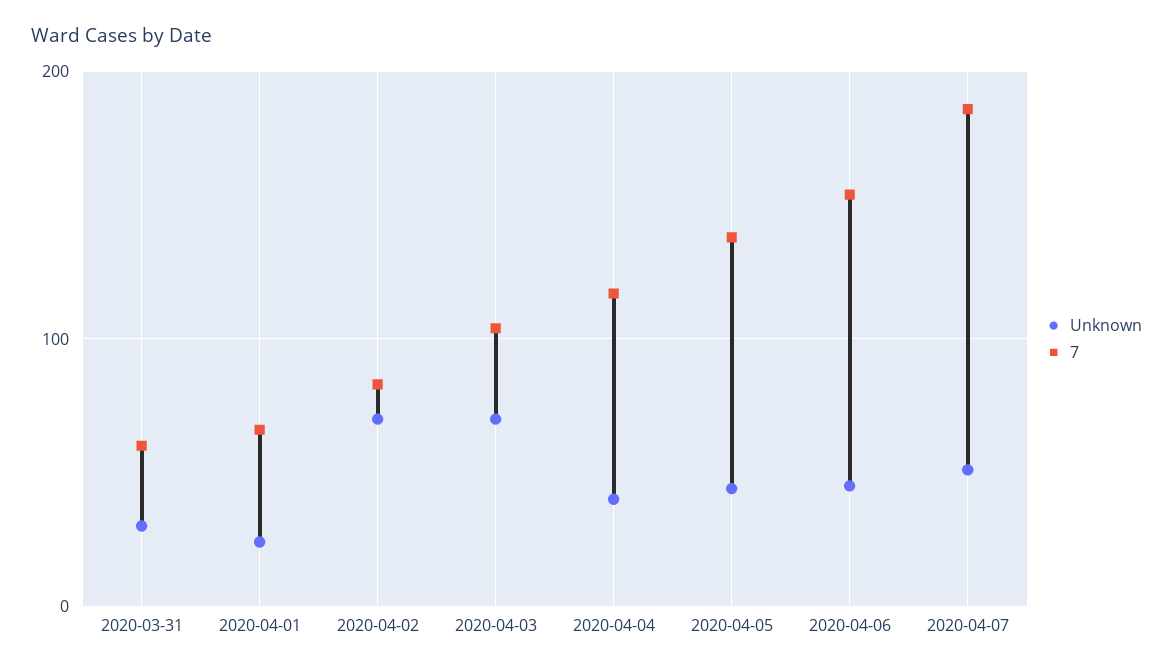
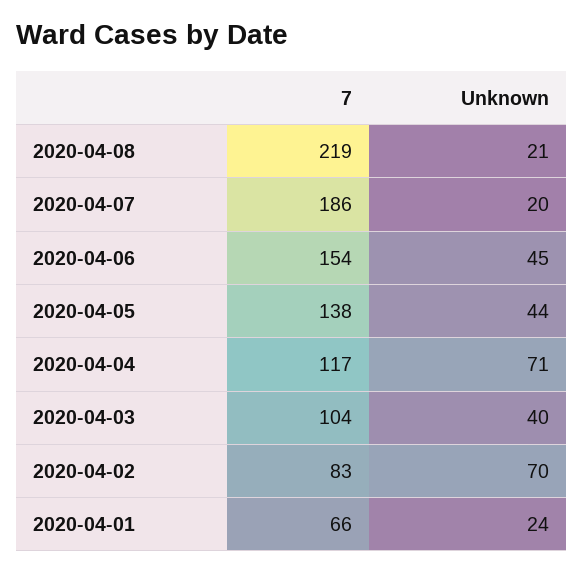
Unknown, 2020-03-31: 30 -> none
7, 2020-03-31: 60 -> none
Unknown, 2020-04-03: 70 -> 40
Unknown, 2020-04-04: 40 -> 71
Unknown, 2020-04-07: 50 -> 20
7, 2020-04-08: none -> 219
Unknown, 2020-04-08: none -> 21

